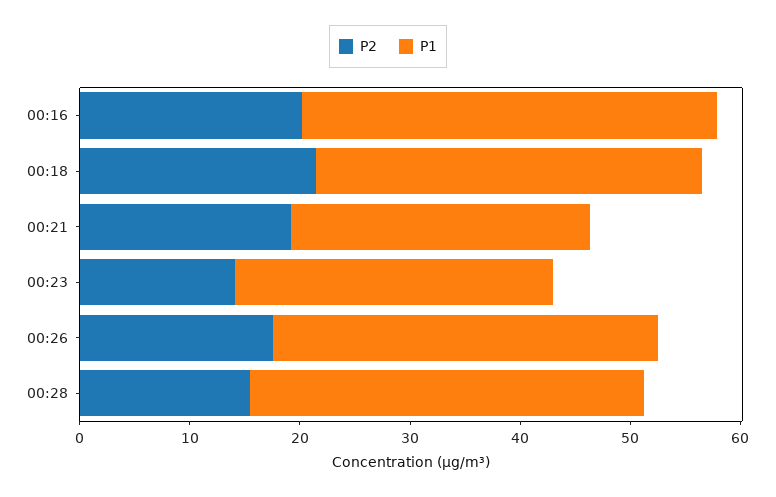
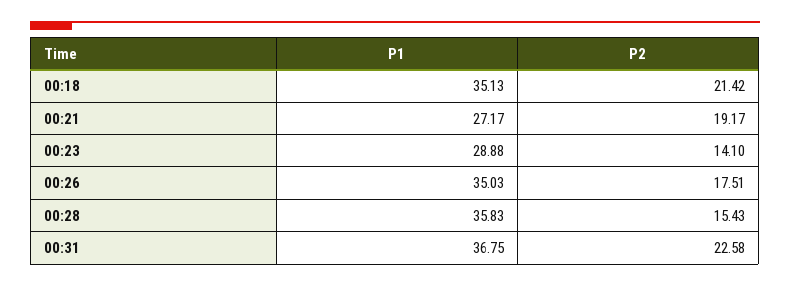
P2, 00:16: 20 -> none
P1, 00:16: 38 -> none
P1, 00:31: none -> 36.75
P2, 00:31: none -> 22.58

